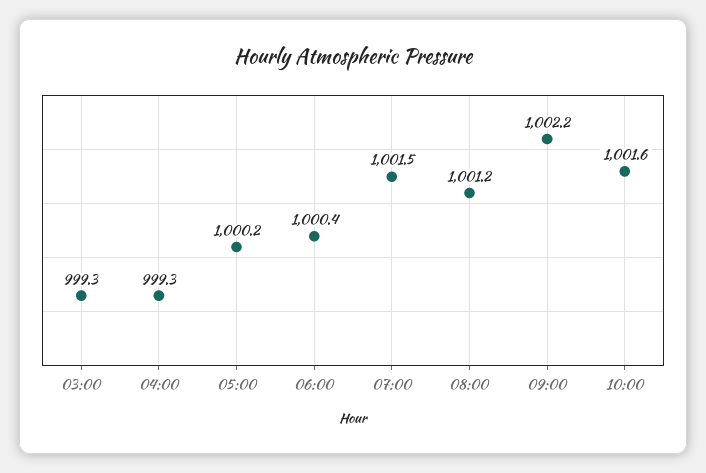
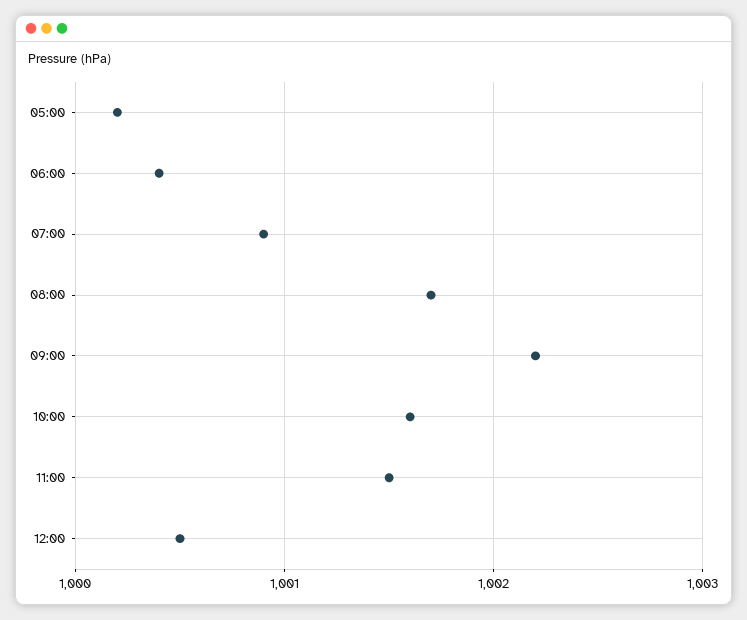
03:00: 999.3 -> none
04:00: 999.3 -> none
07:00: 1001.5 -> 1000.9
08:00: 1001.2 -> 1001.7
11:00: none -> 1001.5
12:00: none -> 1000.5

